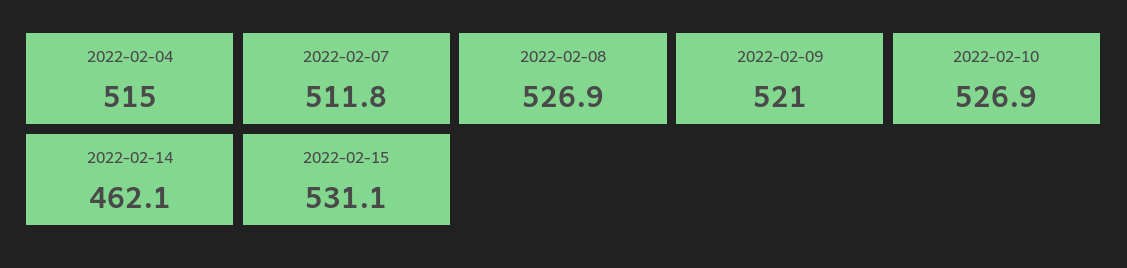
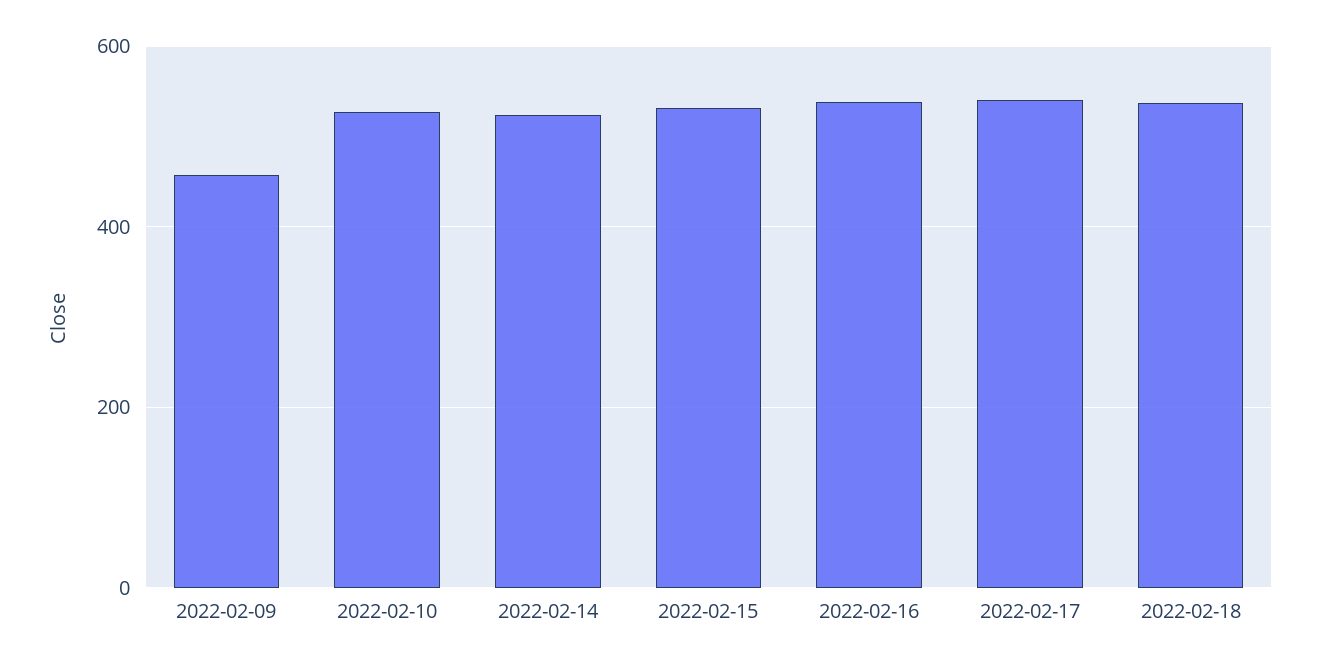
2022-02-04: 515 -> none
2022-02-07: 511.8 -> none
2022-02-08: 526.9 -> none
2022-02-09: 521 -> 460
2022-02-14: 462.1 -> 520
2022-02-16: none -> 540
2022-02-17: none -> 540
2022-02-18: none -> 540

